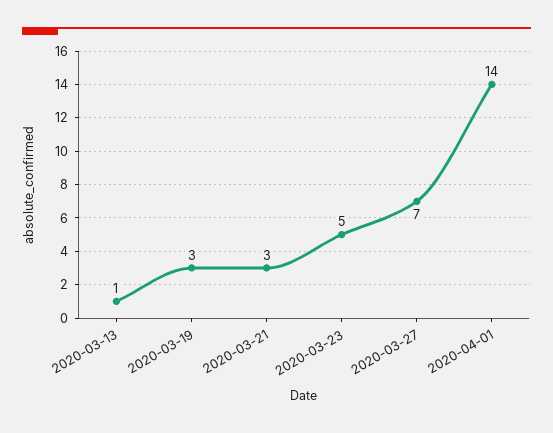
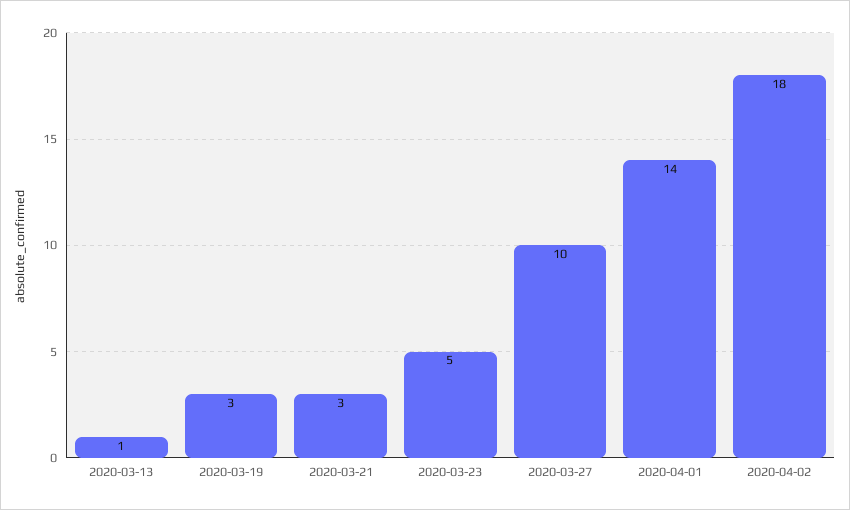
2020-03-27: 7 -> 10
2020-04-02: none -> 18

